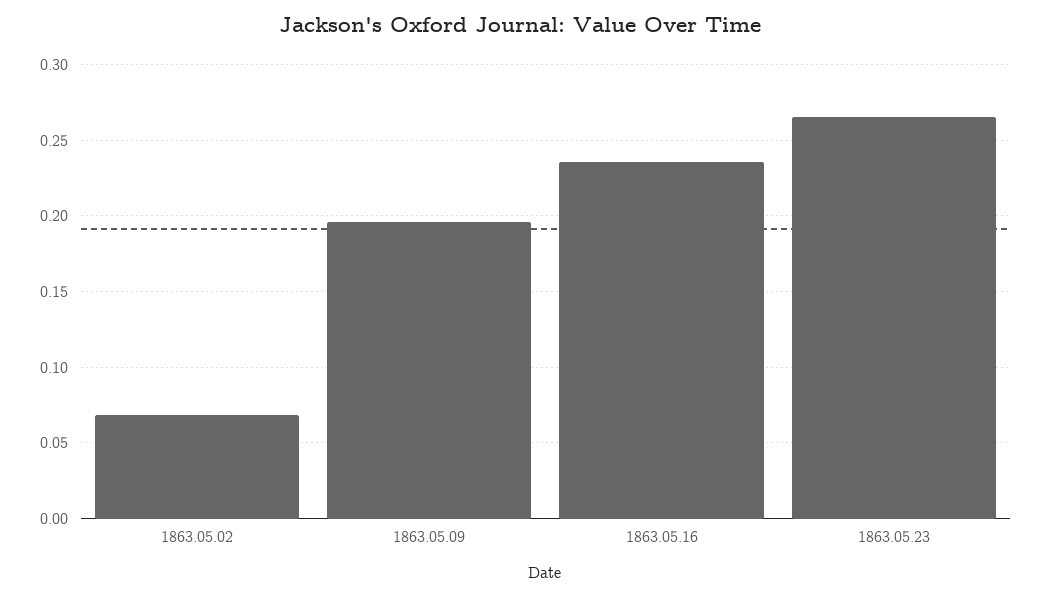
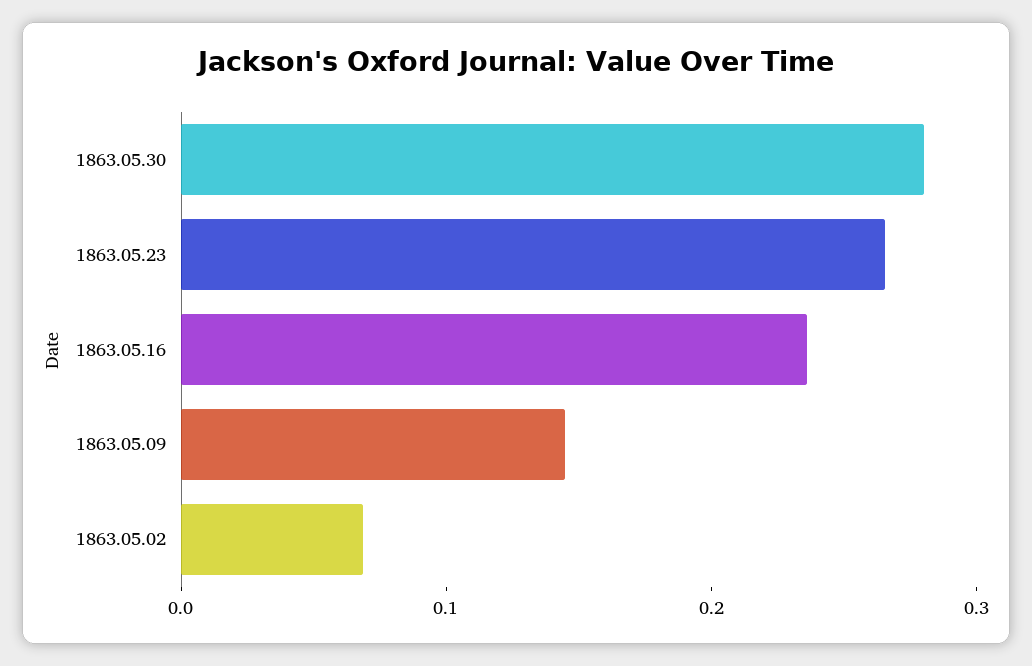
1863.05.09: 0.195 -> 0.14
1863.05.30: none -> 0.28

